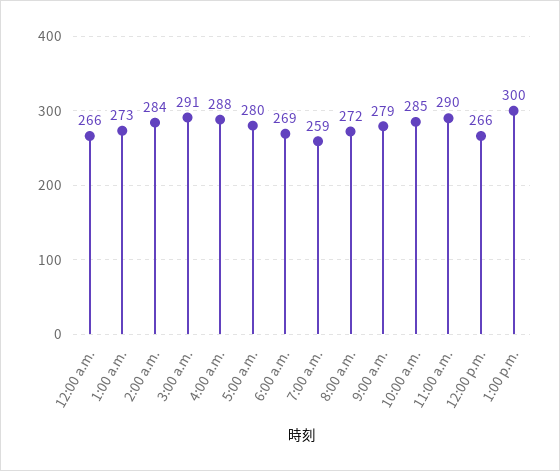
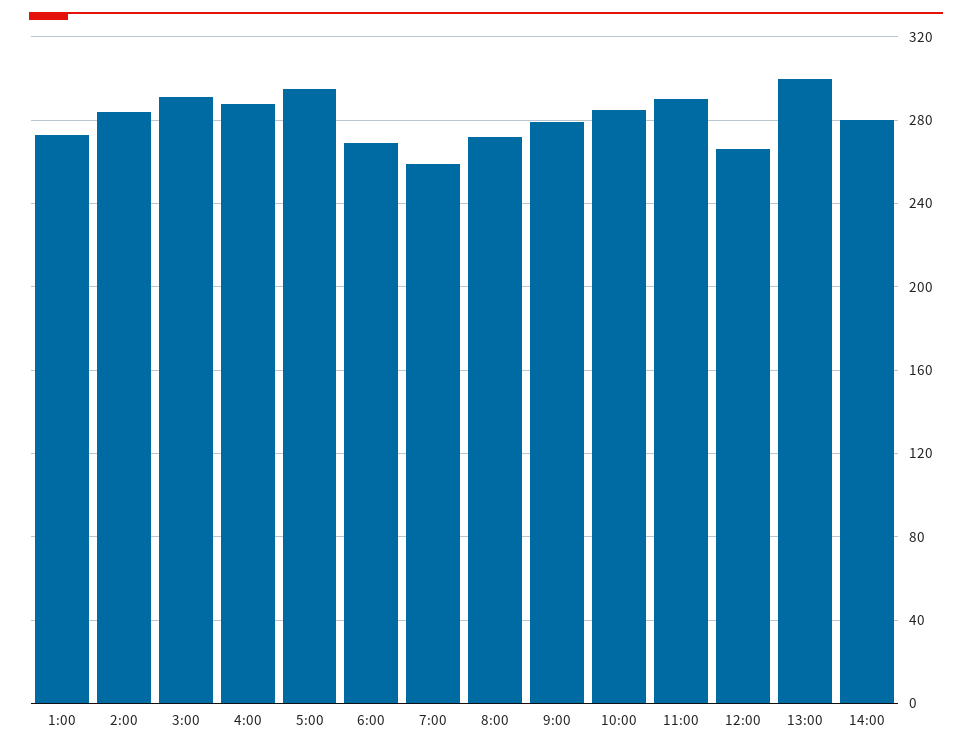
12:00 a.m.: 266 -> none
5:00 a.m.: 280 -> 295
14:00: none -> 280

